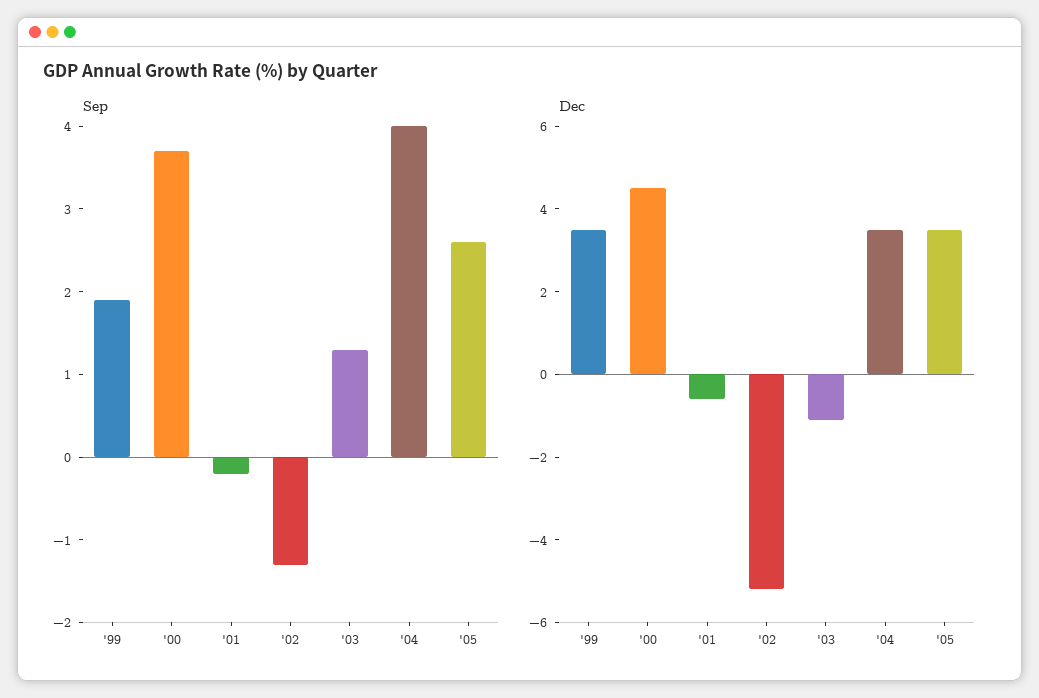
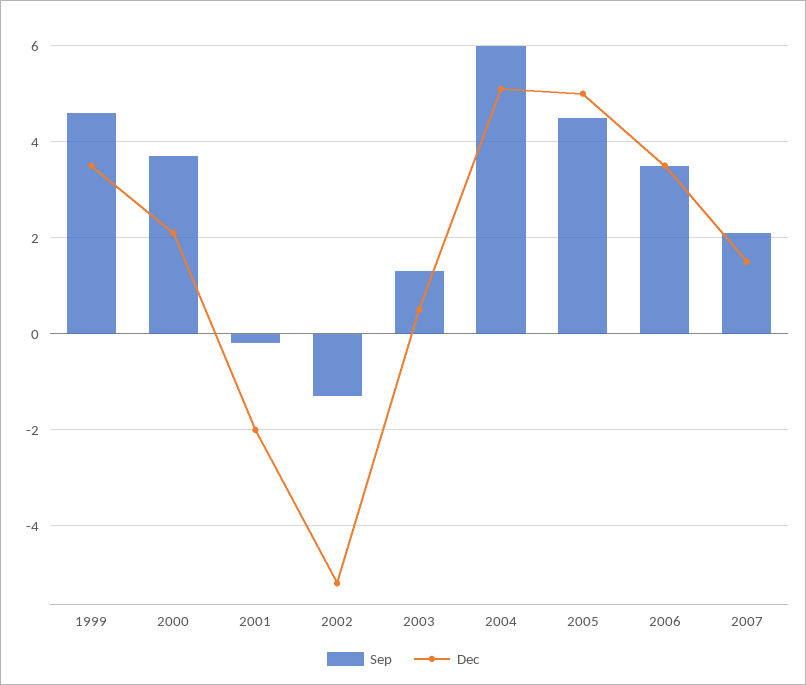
Sep, '99: 1.9 -> 4.5
Sep, '04: 4 -> 6
Sep, '05: 2.6 -> 4.5
Dec, '00: 4.5 -> 2
Dec, '01: -0.5 -> -2
Dec, '03: -1 -> 0.5
Dec, '04: 3.5 -> 5
Dec, '05: 3.5 -> 5
Sep, 2006: none -> 3.5
Dec, 2006: none -> 3.5
Sep, 2007: none -> 2
Dec, 2007: none -> 1.5

